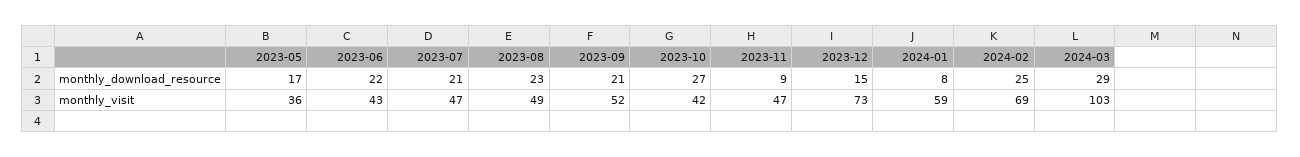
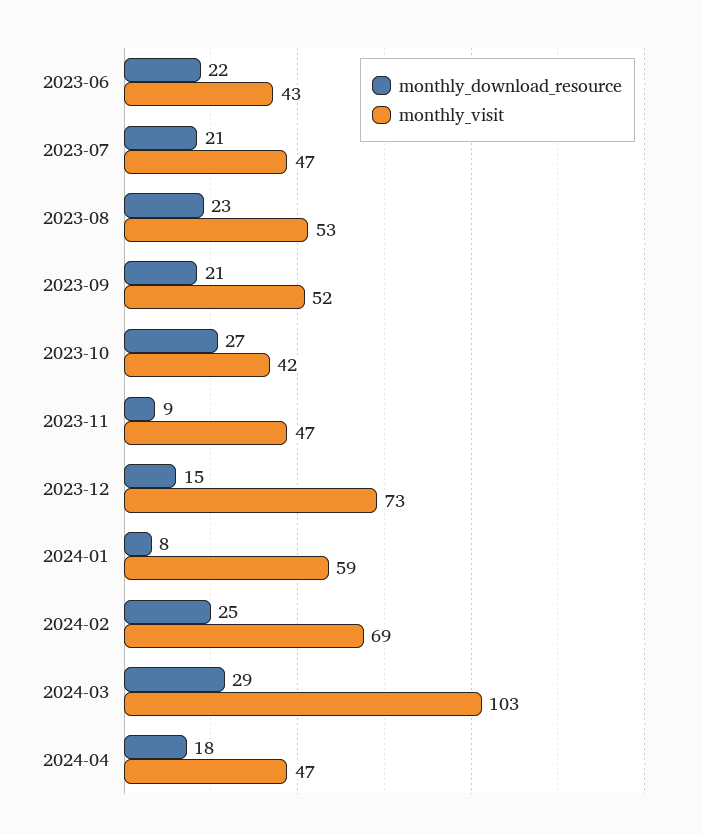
monthly_download_resource, 2023-05: 17 -> none
monthly_visit, 2023-05: 36 -> none
monthly_visit, 2023-08: 49 -> 53
monthly_download_resource, 2024-04: none -> 18
monthly_visit, 2024-04: none -> 47

